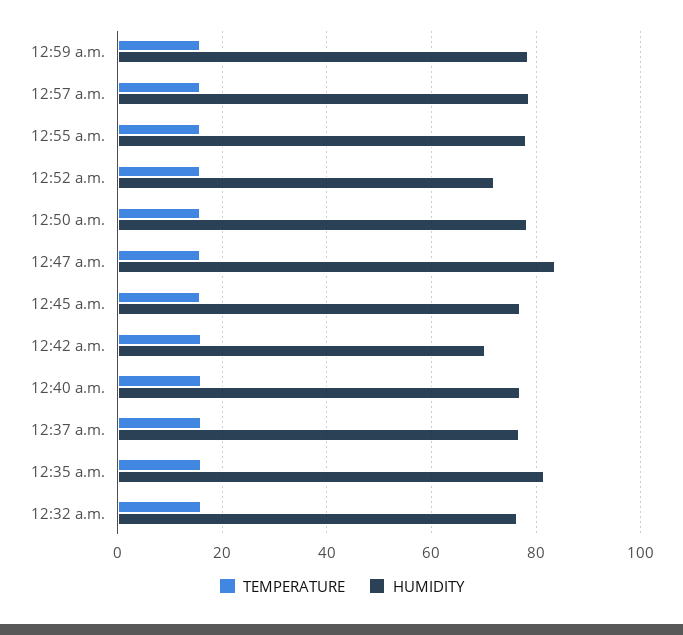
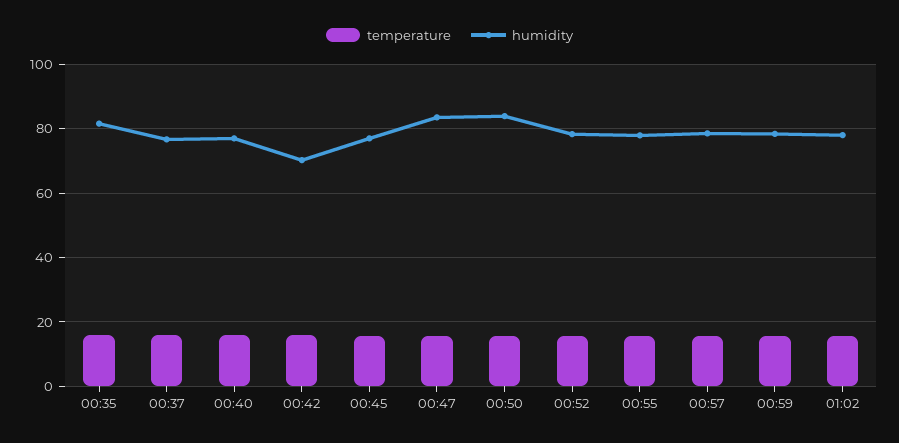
HUMIDITY, 12:52 a.m.: 72 -> 78
HUMIDITY, 12:50 a.m.: 78 -> 84
TEMPERATURE, 12:32 a.m.: 16 -> none
HUMIDITY, 12:32 a.m.: 76 -> none
TEMPERATURE, 01:02: none -> 16
HUMIDITY, 01:02: none -> 78

